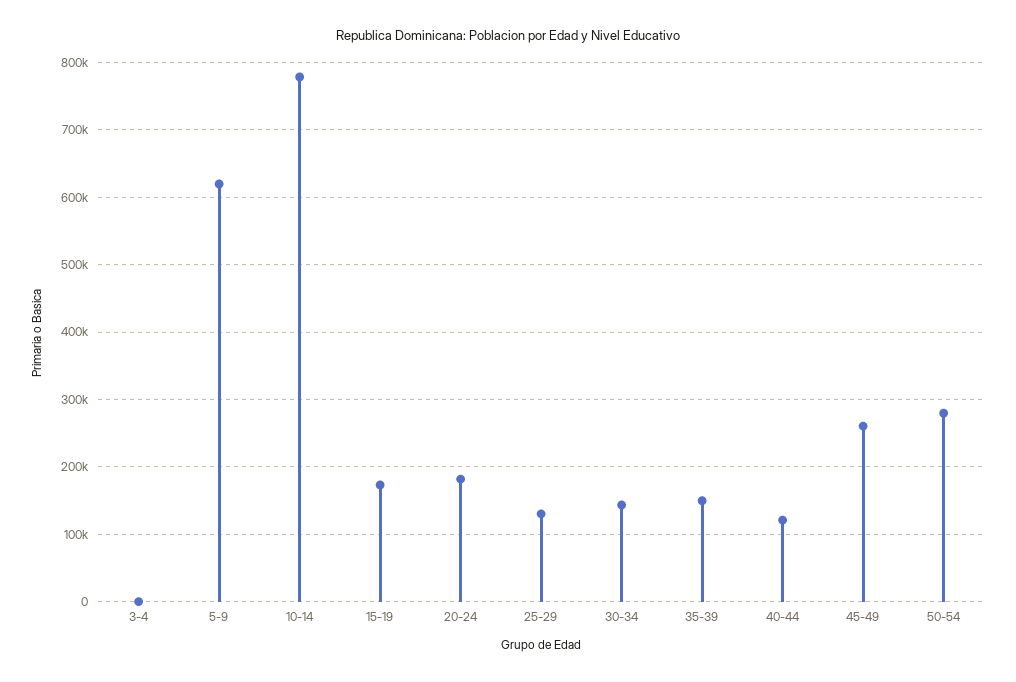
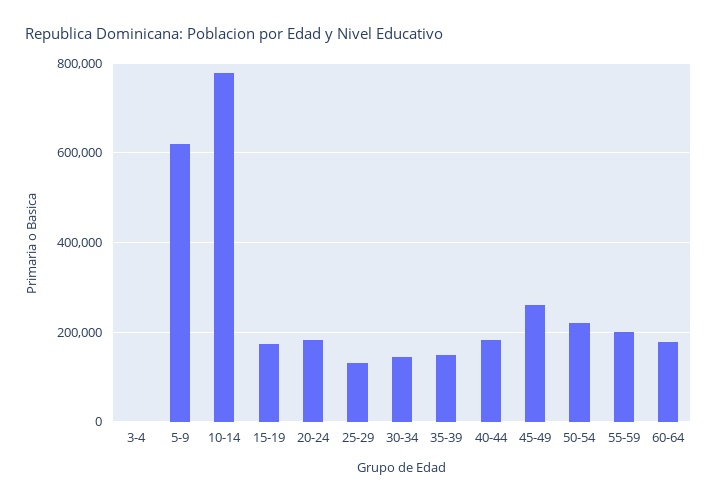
40-44: 120000 -> 180000
50-54: 280000 -> 220000
55-59: none -> 200000
60-64: none -> 180000

